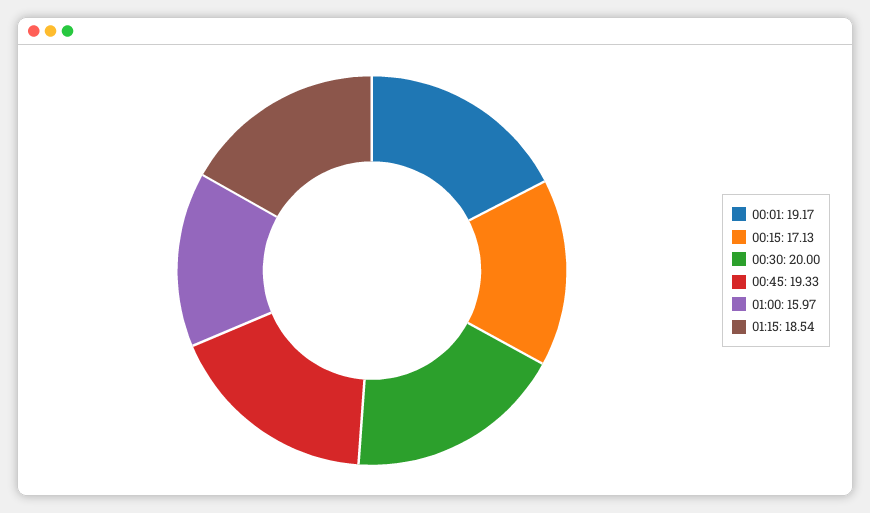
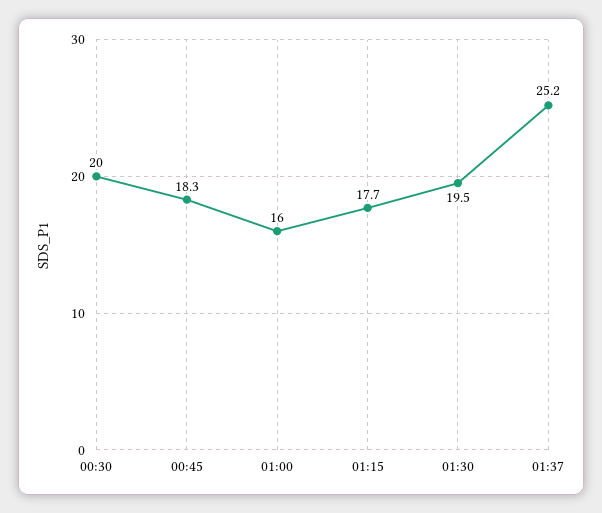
00:01: 19.17 -> none
00:15: 17.13 -> none
00:45: 19.33 -> 18.3
01:15: 18.54 -> 17.7
01:30: none -> 19.5
01:37: none -> 25.2

